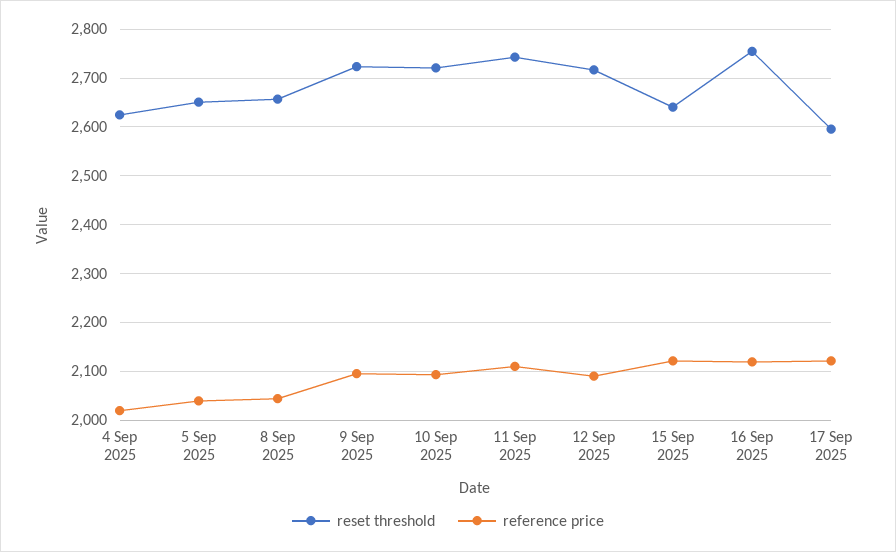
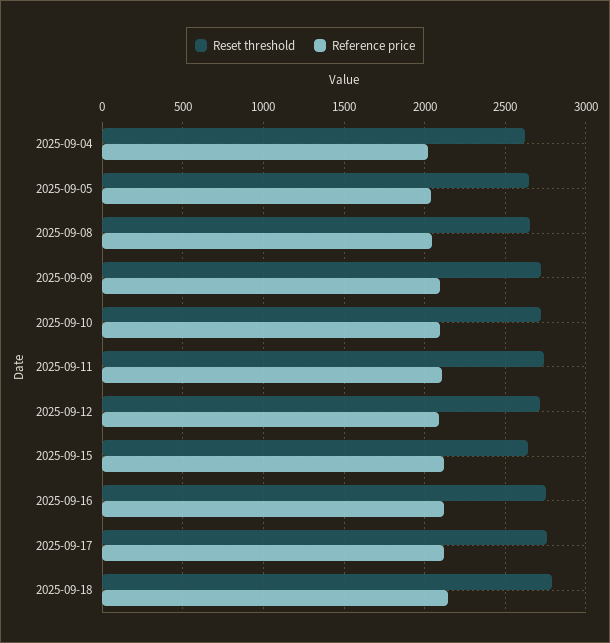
reset threshold, 17 Sep 2025: 2600 -> 2750
reset threshold, 2025-09-18: none -> 2800
reference price, 2025-09-18: none -> 2150

